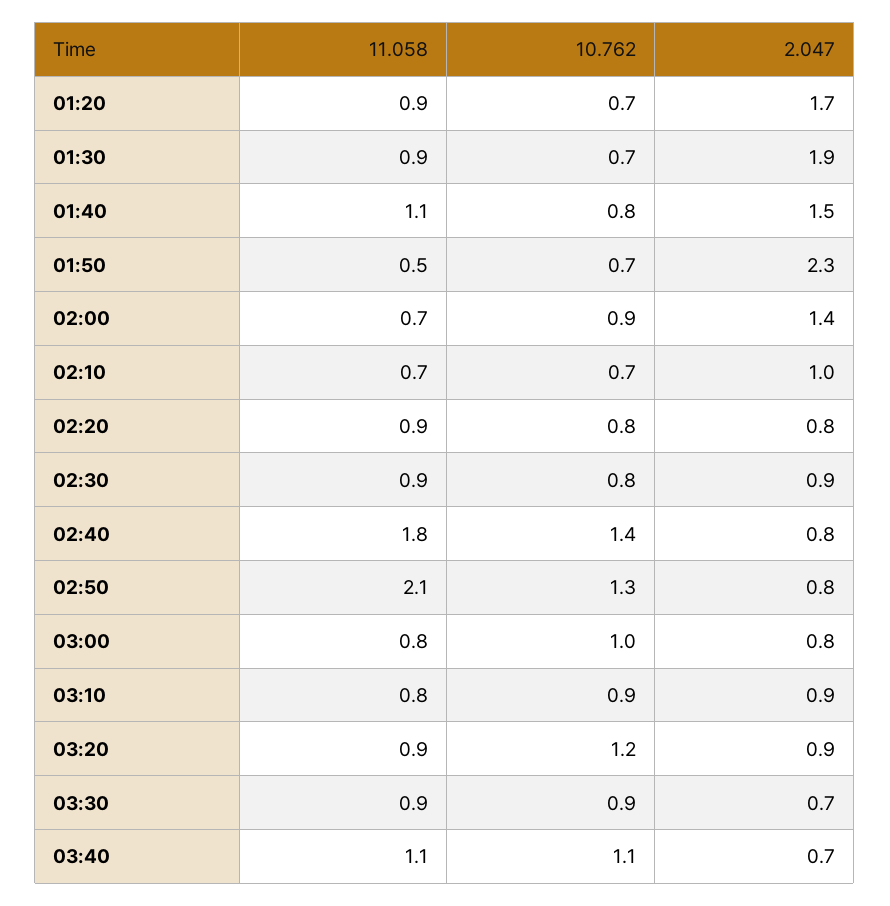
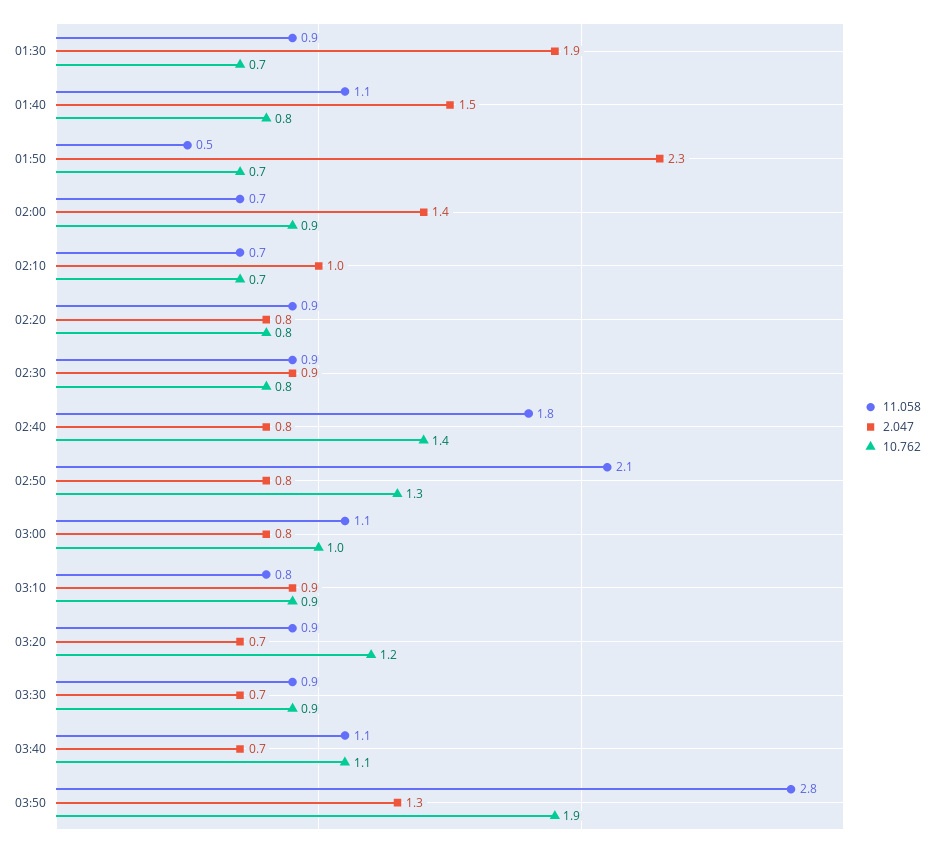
11.058, 01:20: 0.9 -> none
10.762, 01:20: 0.7 -> none
2.047, 01:20: 1.7 -> none
11.058, 03:00: 0.8 -> 1.1
2.047, 03:20: 0.9 -> 0.7
11.058, 03:50: none -> 2.8
2.047, 03:50: none -> 1.3
10.762, 03:50: none -> 1.9

